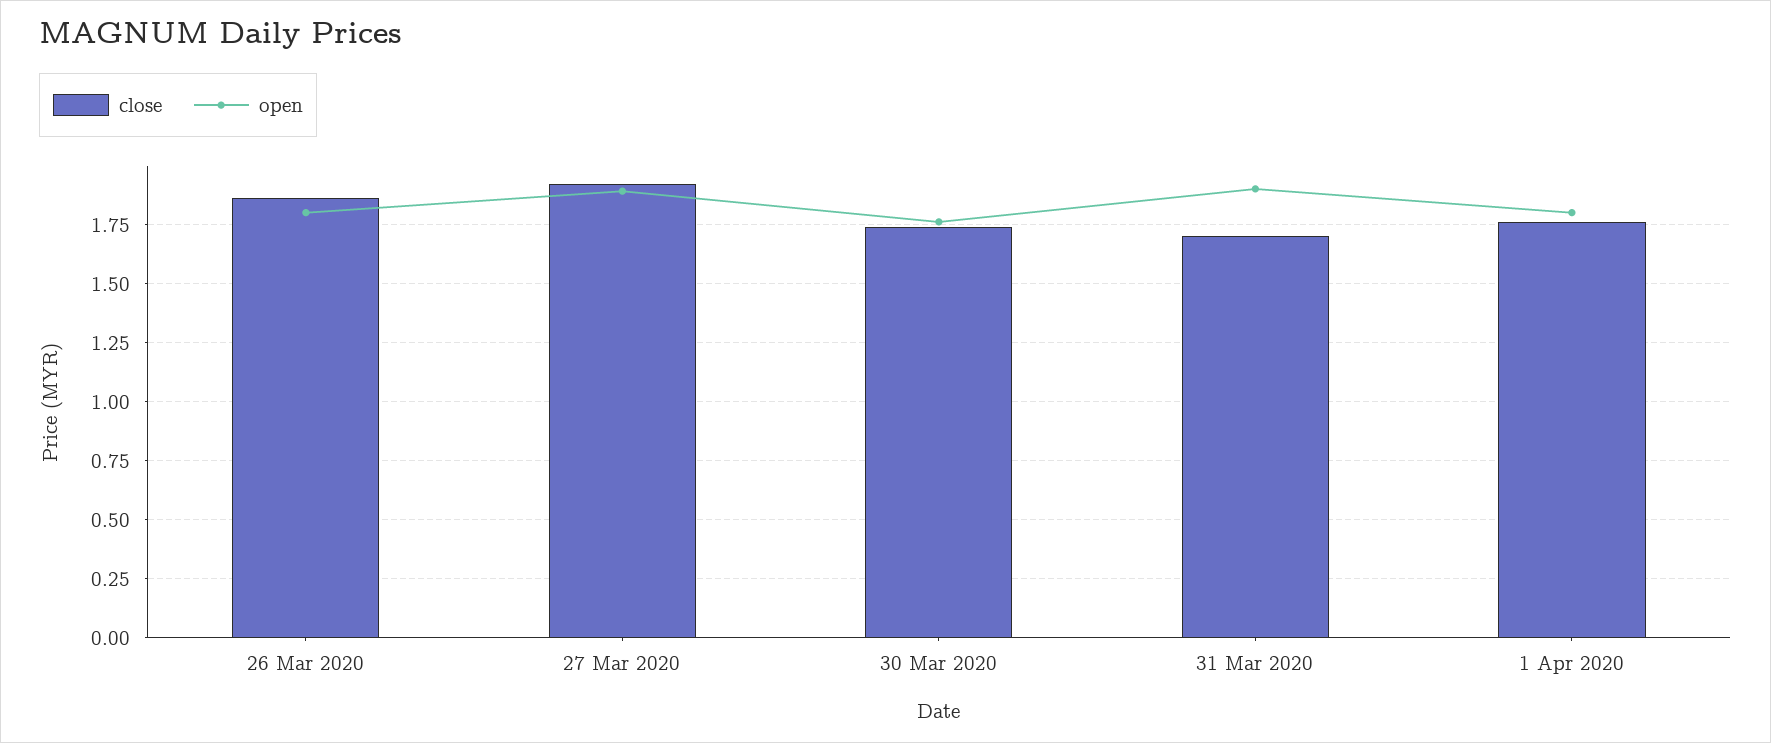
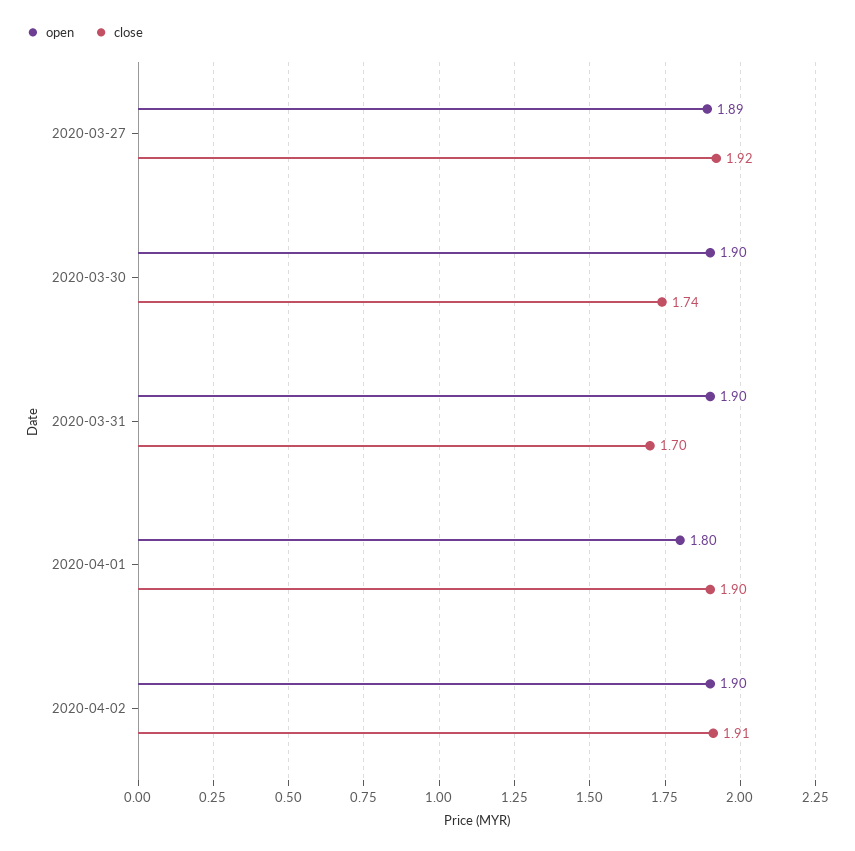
close, 26 Mar 2020: 1.85 -> none
open, 26 Mar 2020: 1.8 -> none
open, 30 Mar 2020: 1.75 -> 1.9
close, 1 Apr 2020: 1.75 -> 1.9
open, 2020-04-02: none -> 1.9
close, 2020-04-02: none -> 1.91

